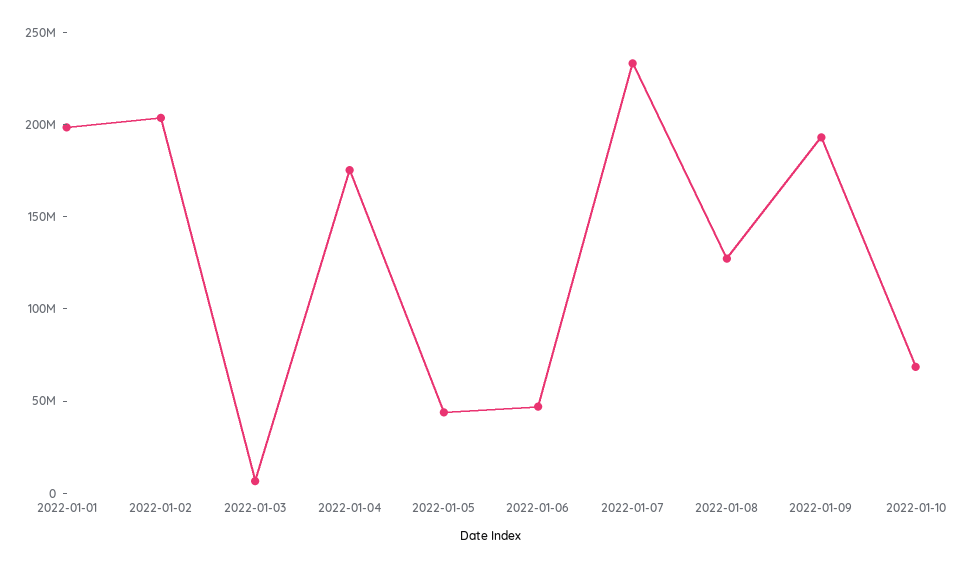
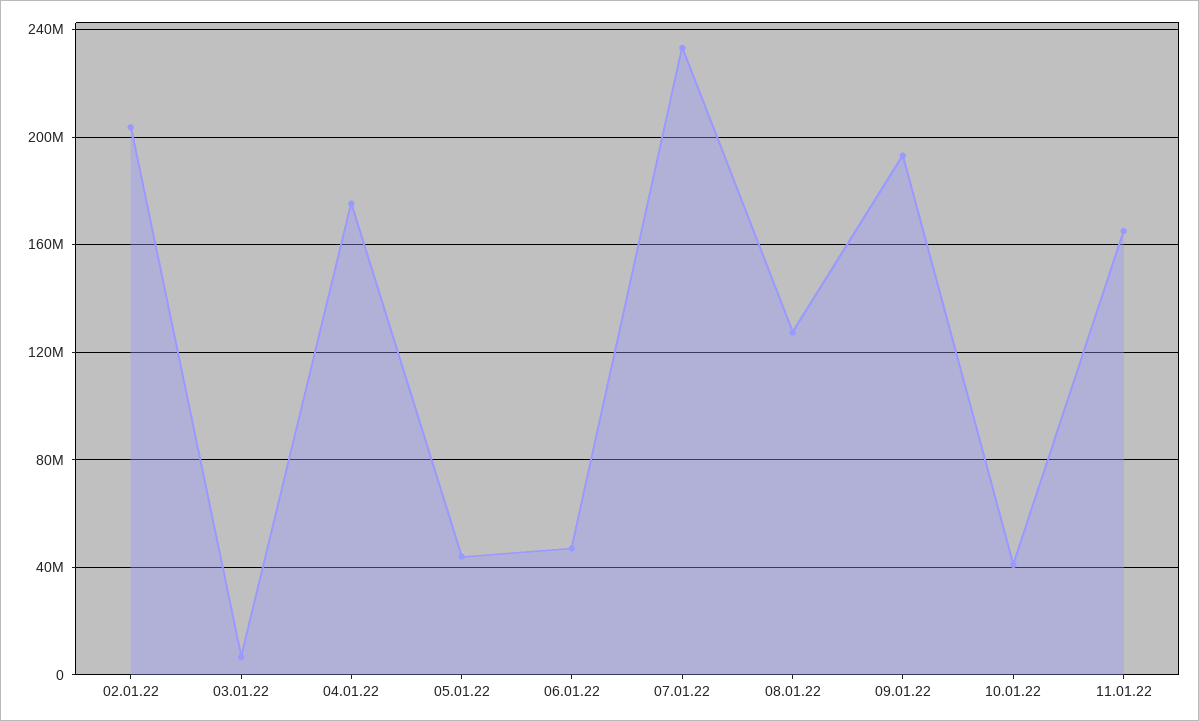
2022-01-01: 200000000 -> none
2022-01-10: 70000000 -> 40000000
11.01.22: none -> 165000000

